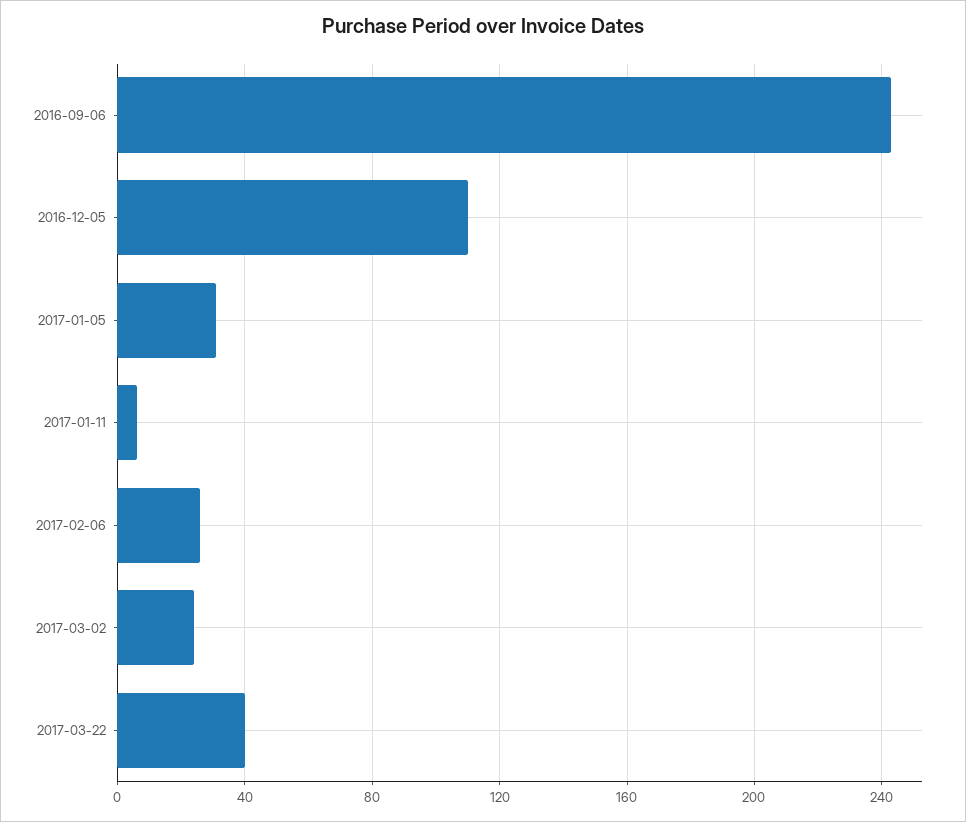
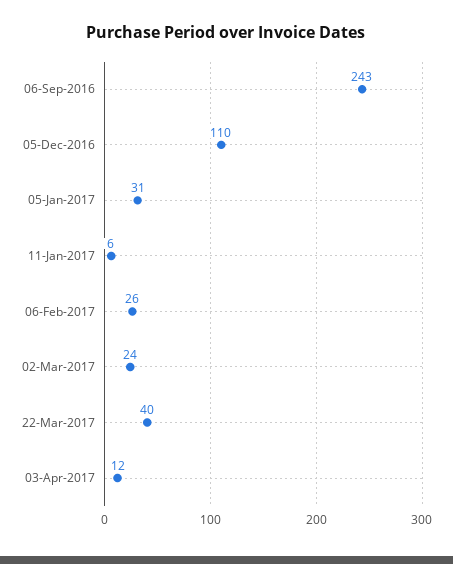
03-Apr-2017: none -> 12

